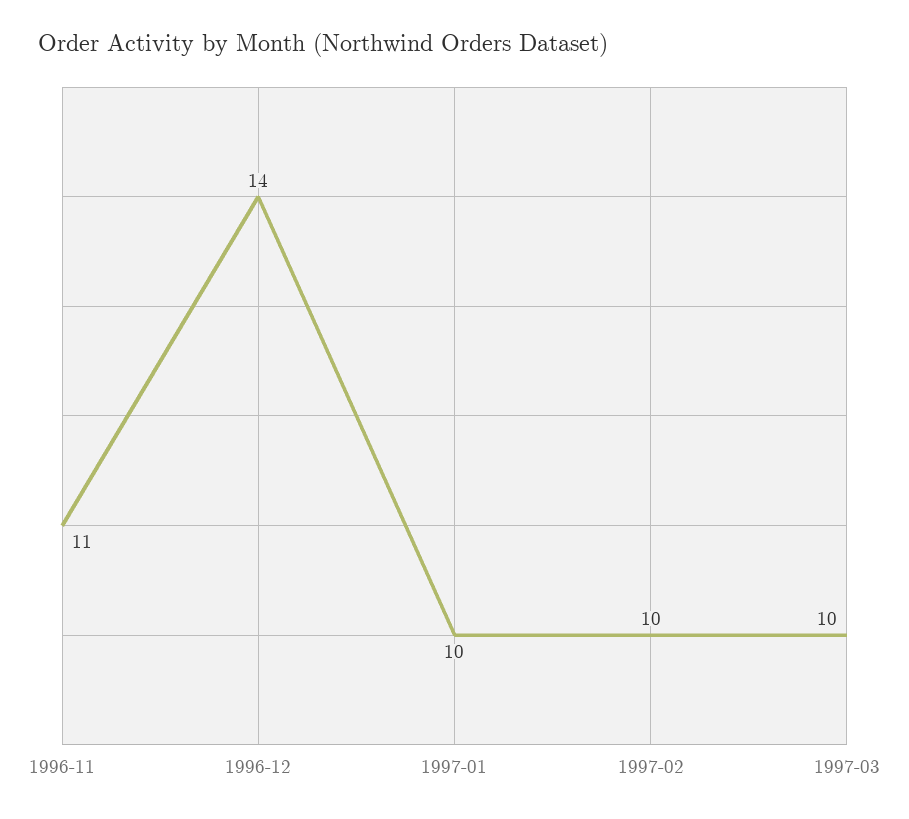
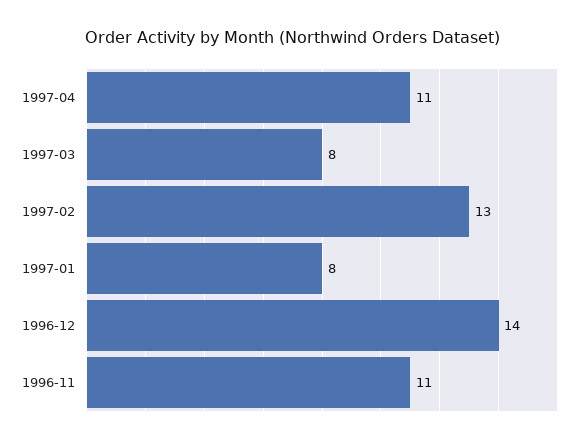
1997-01: 10 -> 8
1997-02: 10 -> 13
1997-03: 10 -> 8
1997-04: none -> 11

